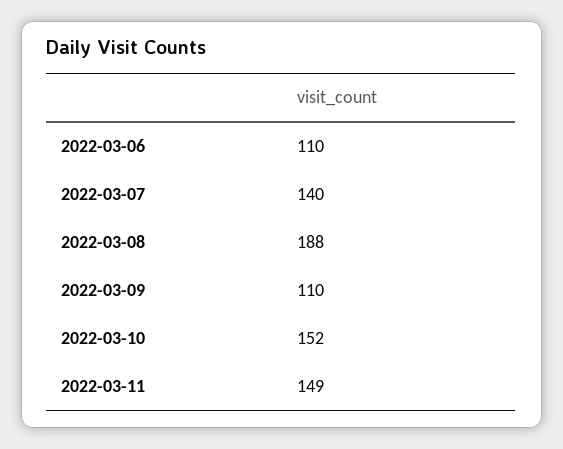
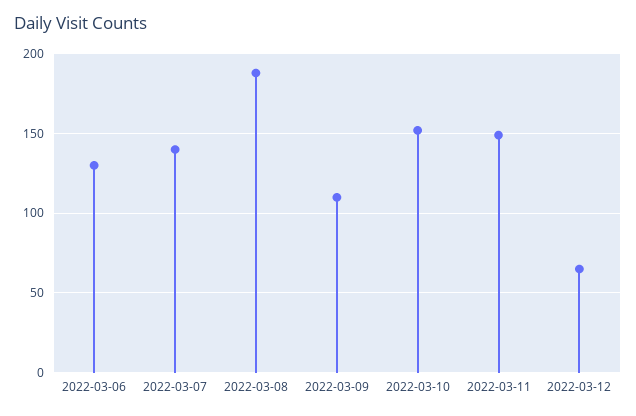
2022-03-06: 110 -> 130
2022-03-12: none -> 65

